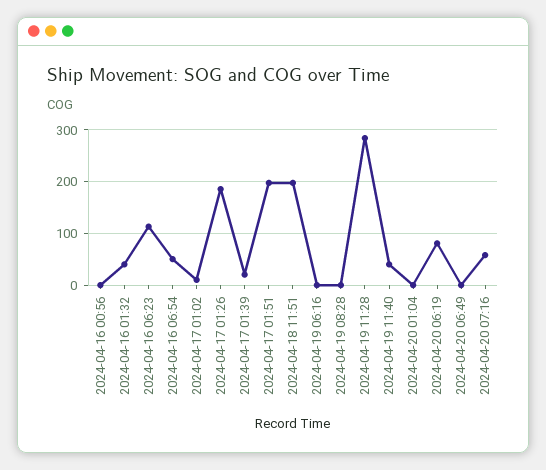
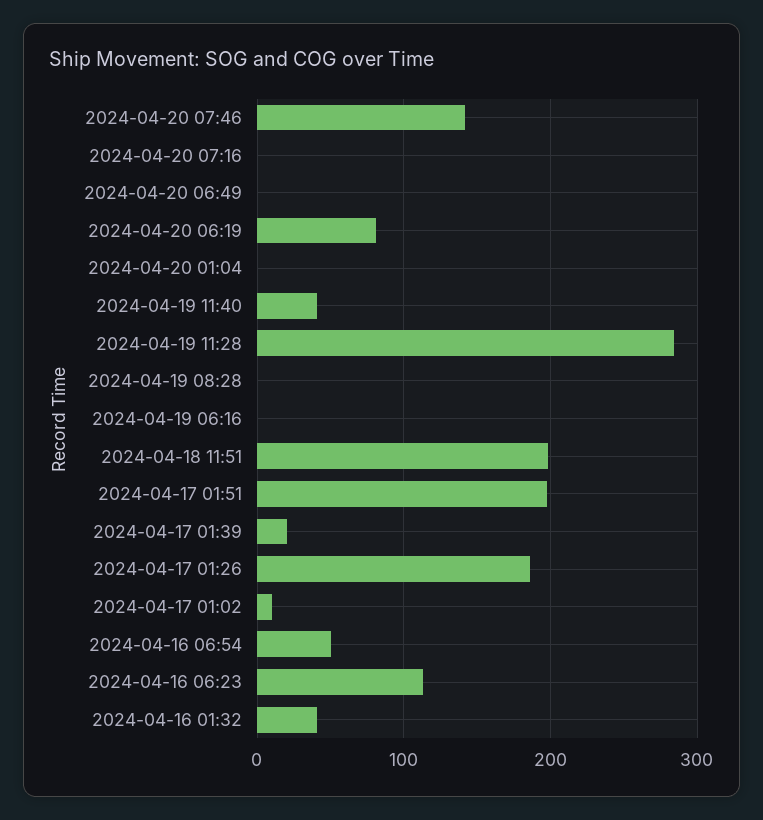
2024-04-16 00:56: 0 -> none
2024-04-20 07:16: 60 -> 0
2024-04-20 07:46: none -> 140

